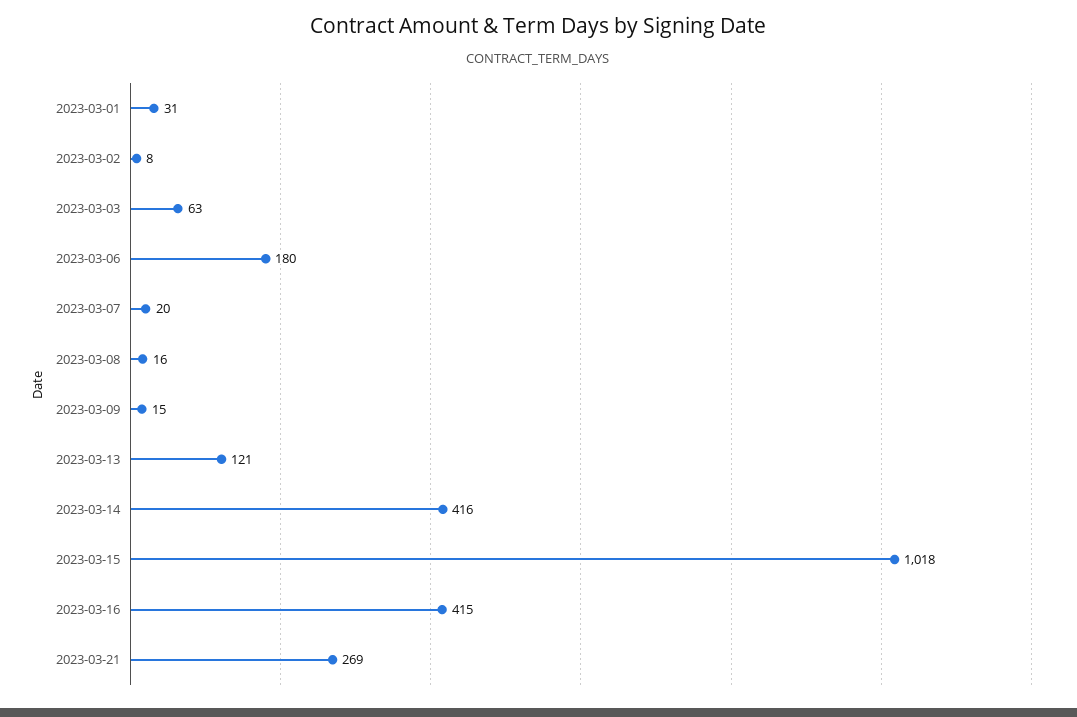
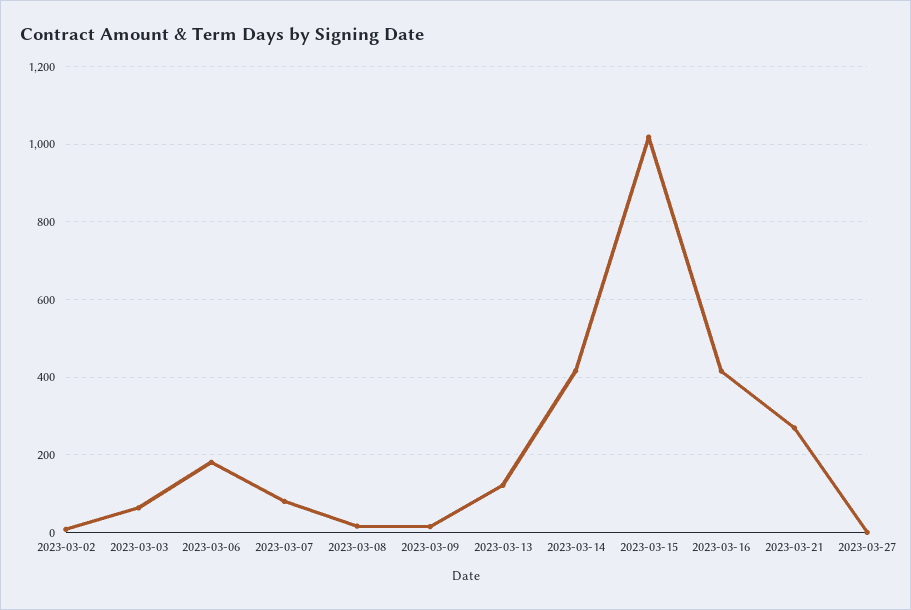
2023-03-01: 31 -> none
2023-03-07: 20 -> 80
2023-03-27: none -> 0

